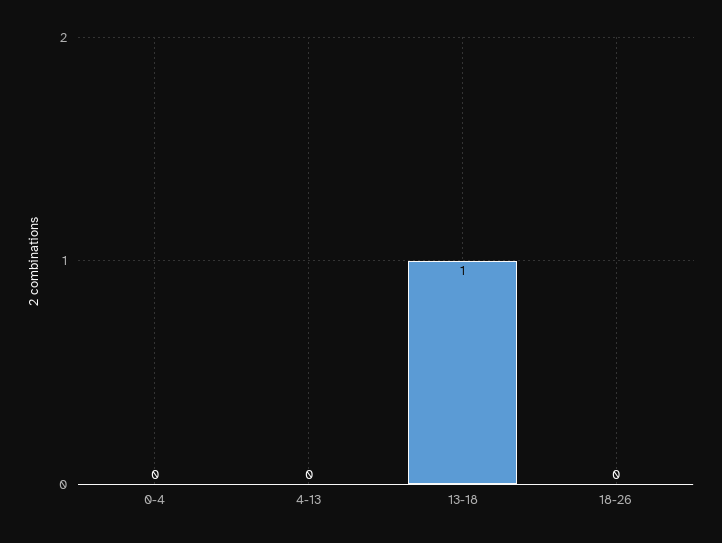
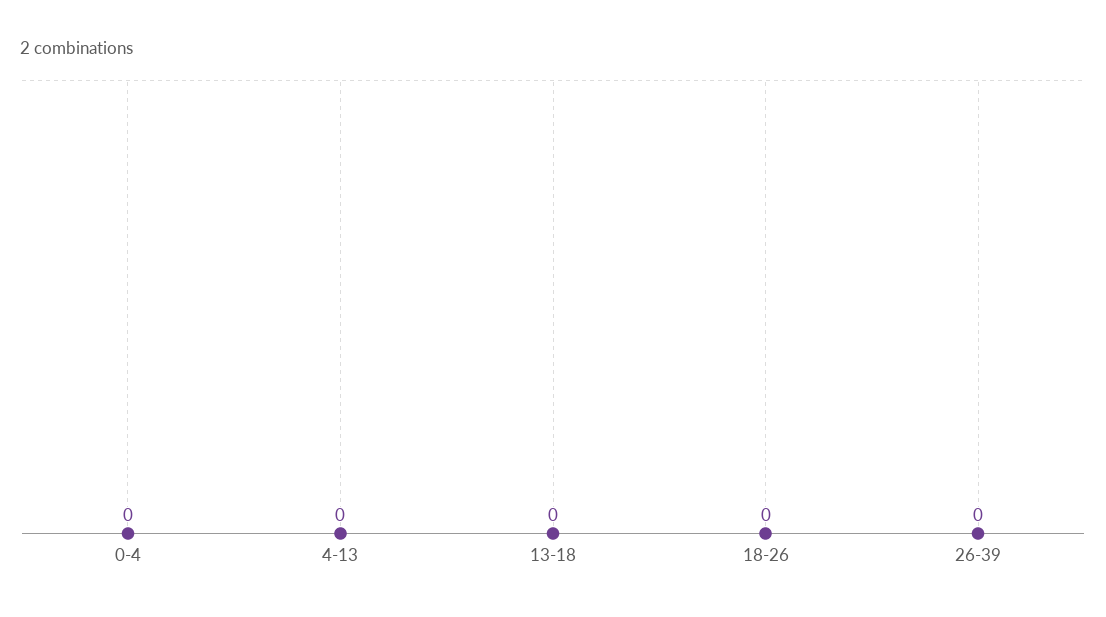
13-18: 1 -> 0
26-39: none -> 0

